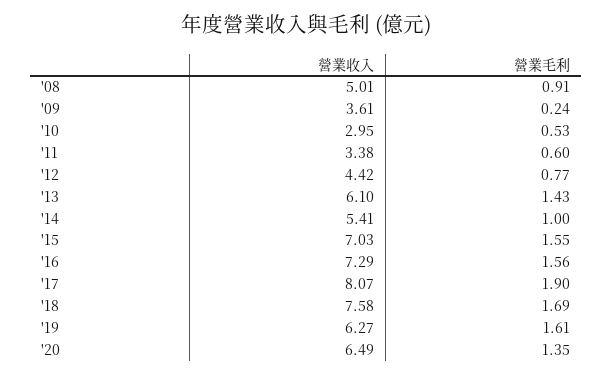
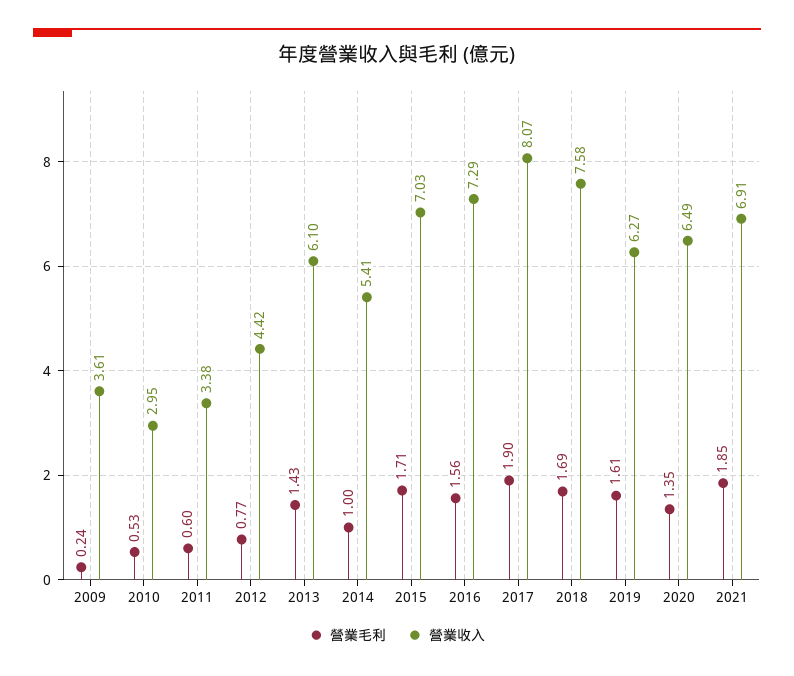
營業收入, '08: 5.01 -> none
營業毛利, '08: 0.91 -> none
營業毛利, '15: 1.55 -> 1.71
營業毛利, 2021: none -> 1.85
營業收入, 2021: none -> 6.91

